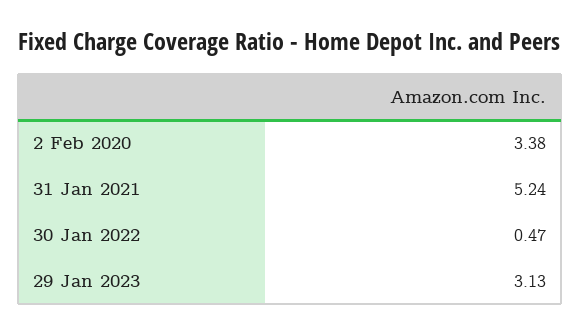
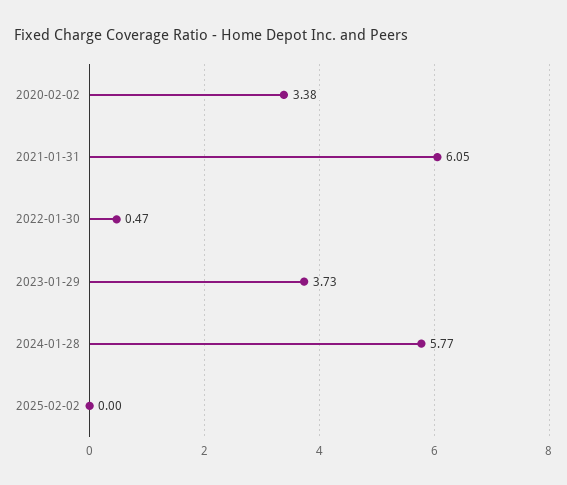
31 Jan 2021: 5.24 -> 6.05
29 Jan 2023: 3.13 -> 3.73
2024-01-28: none -> 5.77
2025-02-02: none -> 0

